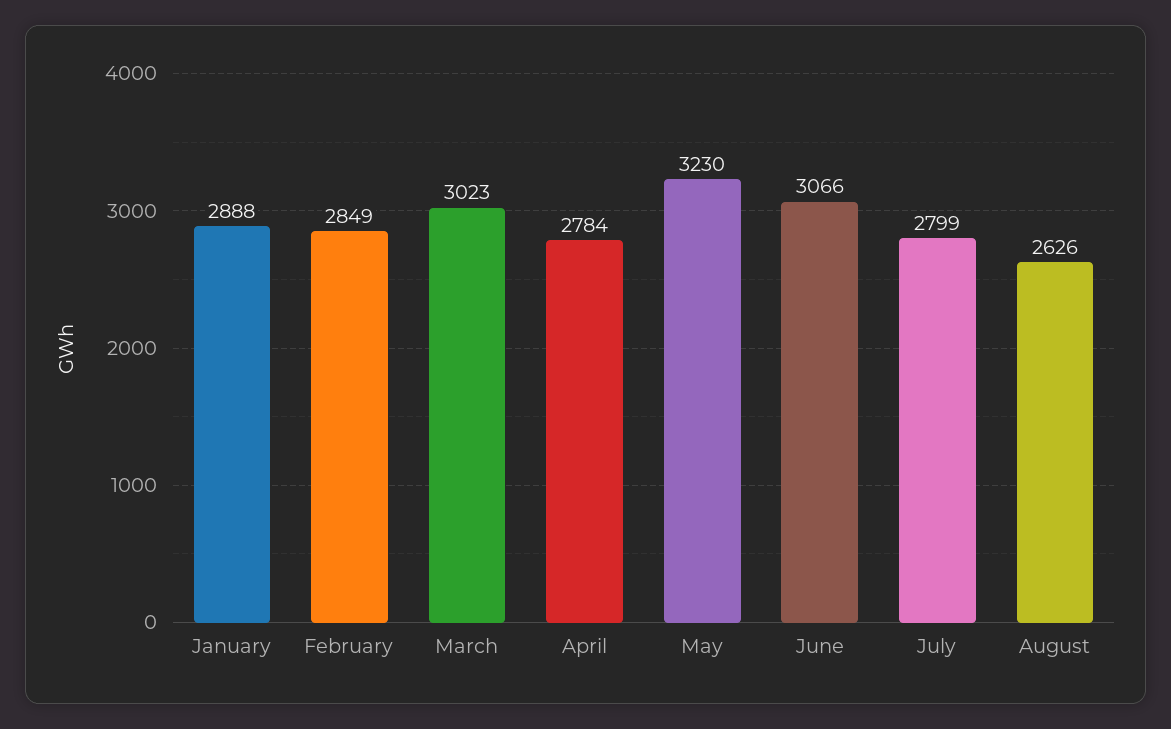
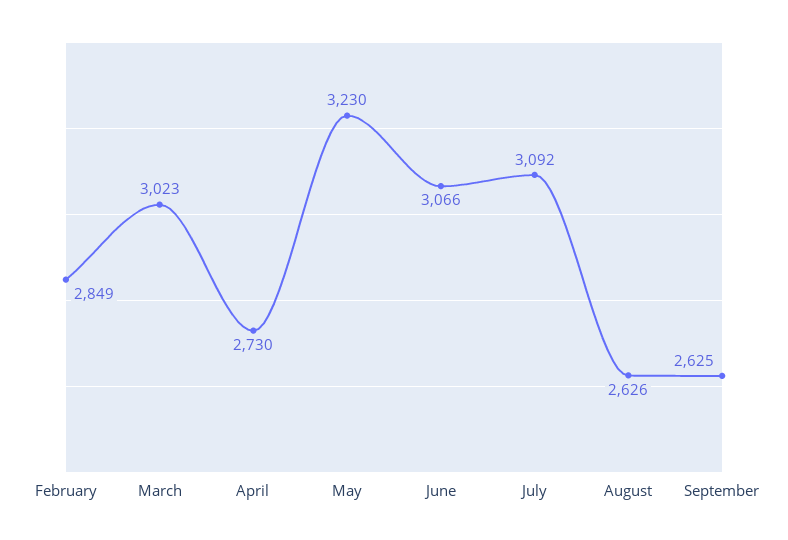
January: 2888 -> none
April: 2784 -> 2730
July: 2799 -> 3092
September: none -> 2625

